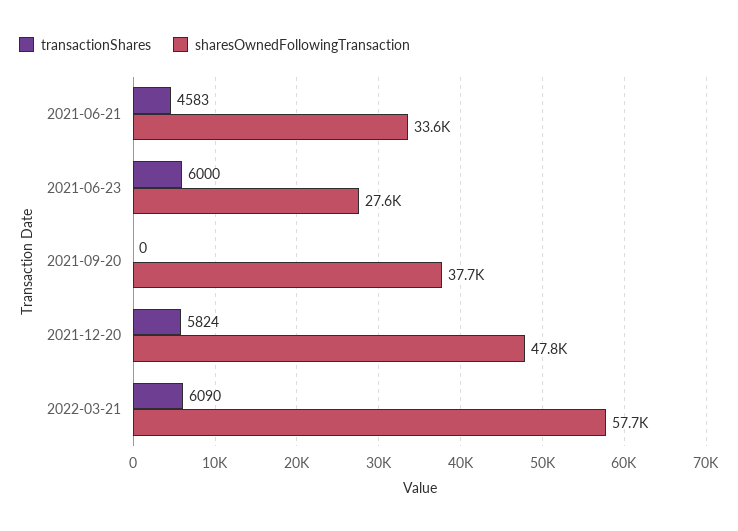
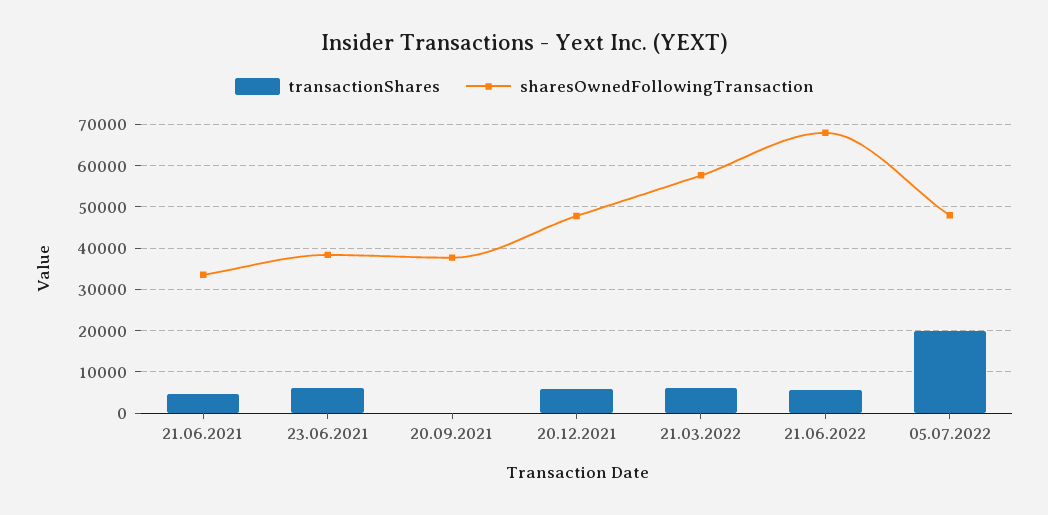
sharesOwnedFollowingTransaction, 2021-06-23: 27600 -> 38000
transactionShares, 21.06.2022: none -> 6000
sharesOwnedFollowingTransaction, 21.06.2022: none -> 68000
transactionShares, 05.07.2022: none -> 20000
sharesOwnedFollowingTransaction, 05.07.2022: none -> 48000

